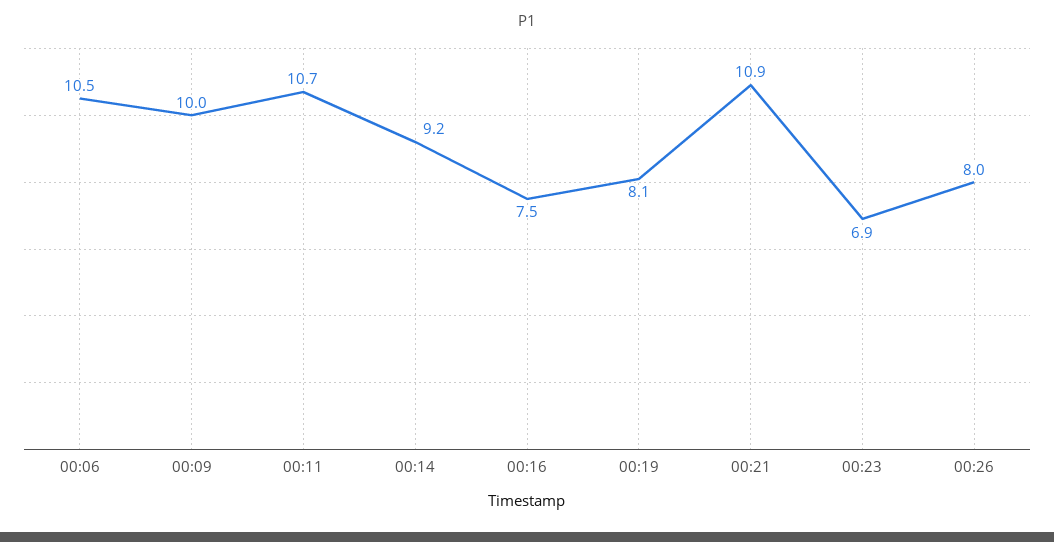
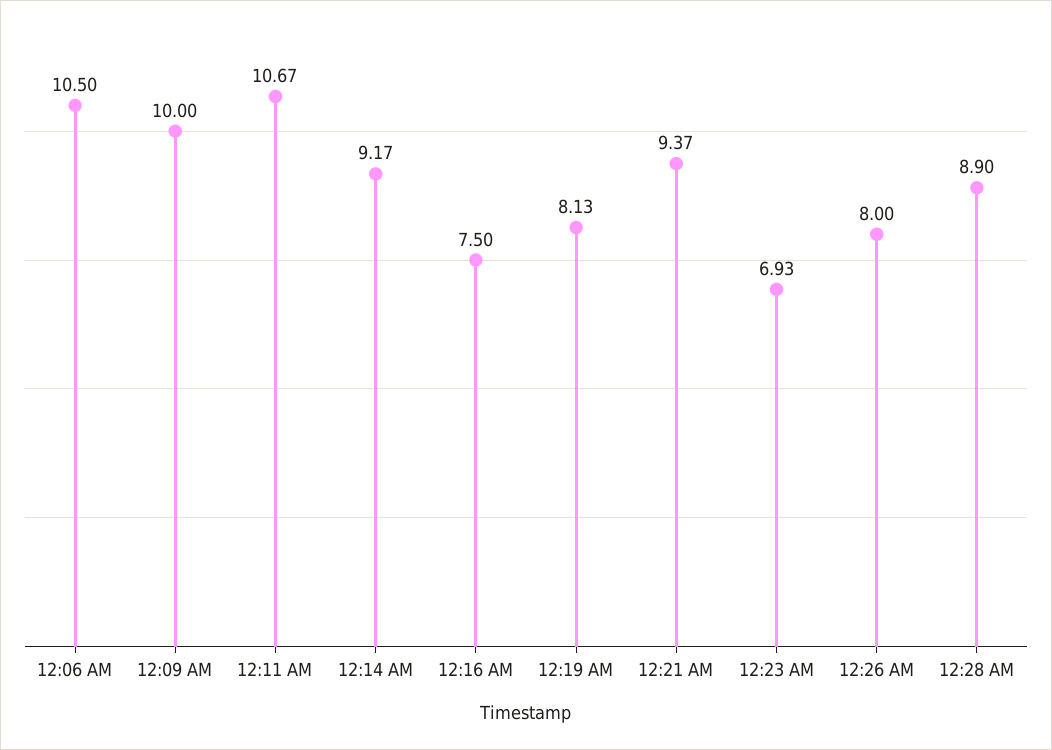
00:21: 10.9 -> 9.37
12:28 AM: none -> 8.9

